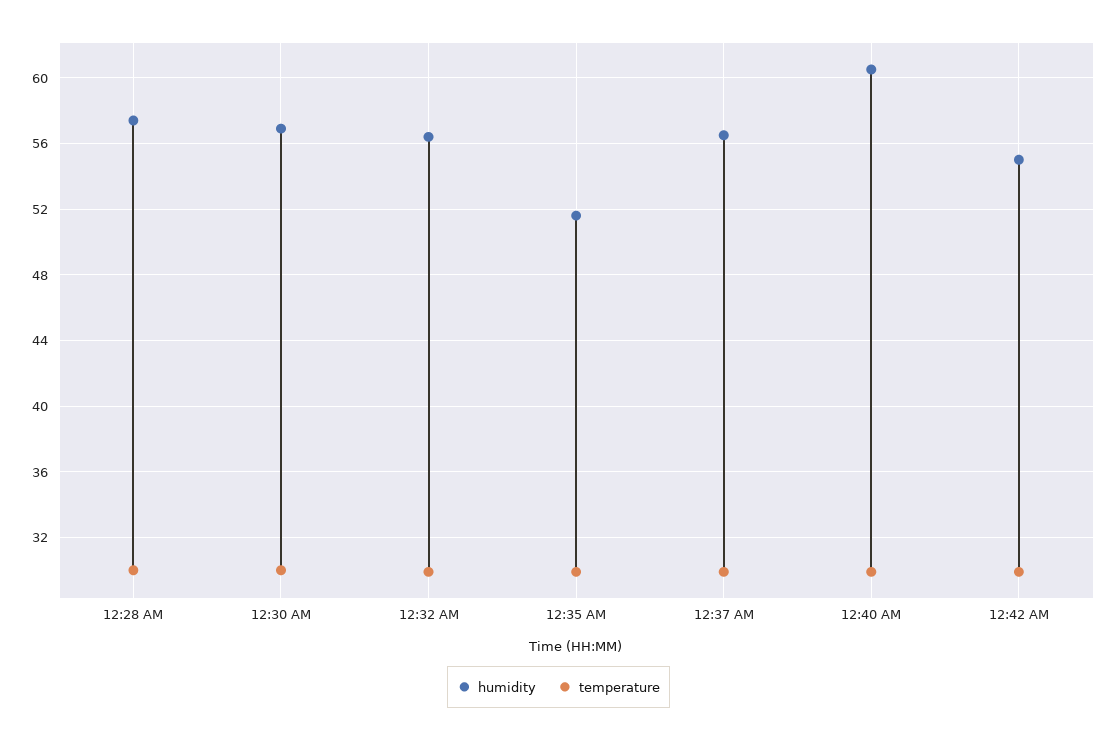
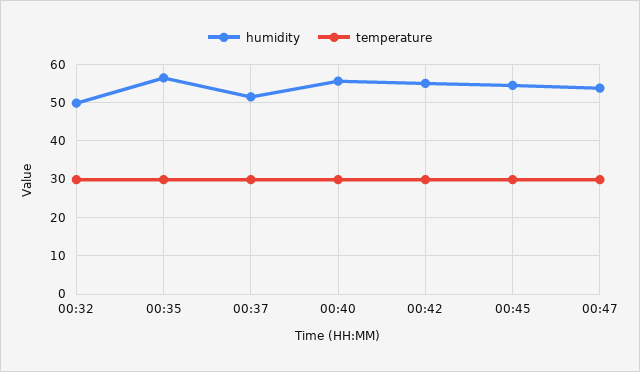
humidity, 12:28 AM: 57.5 -> none
temperature, 12:28 AM: 30 -> none
humidity, 12:30 AM: 57 -> none
temperature, 12:30 AM: 30 -> none
humidity, 12:32 AM: 56.5 -> 50
humidity, 12:35 AM: 51.5 -> 56
humidity, 12:37 AM: 56.5 -> 52
humidity, 12:40 AM: 60.5 -> 56
humidity, 00:45: none -> 54
temperature, 00:45: none -> 30
humidity, 00:47: none -> 54
temperature, 00:47: none -> 30

